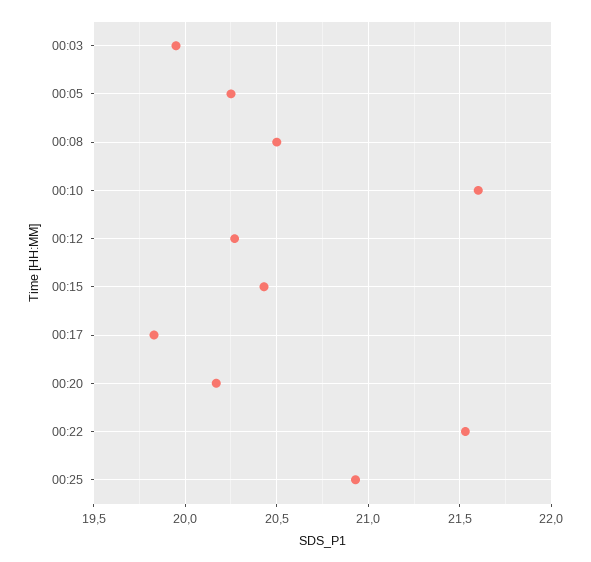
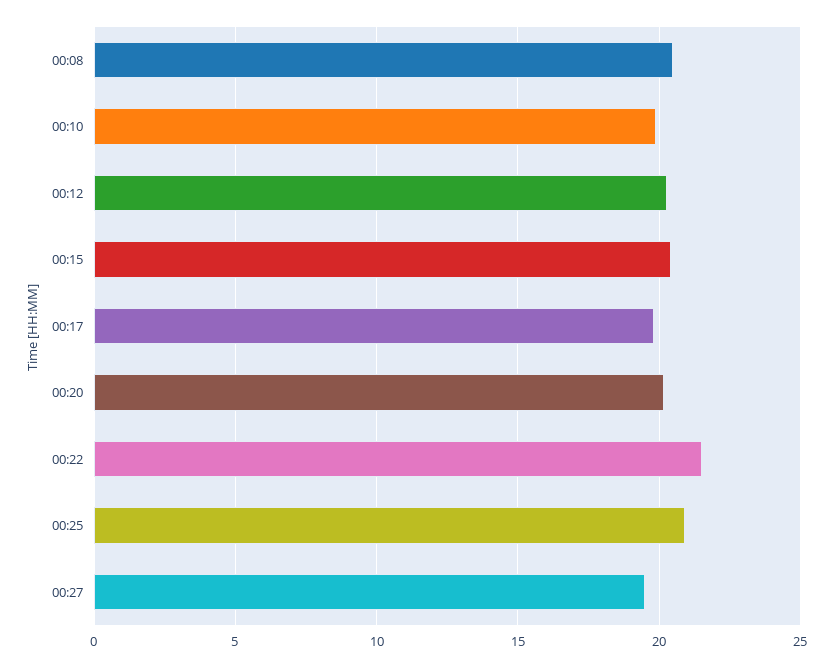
00:03: 19.95 -> none
00:05: 20.25 -> none
00:10: 21.6 -> 20
00:27: none -> 19.5

